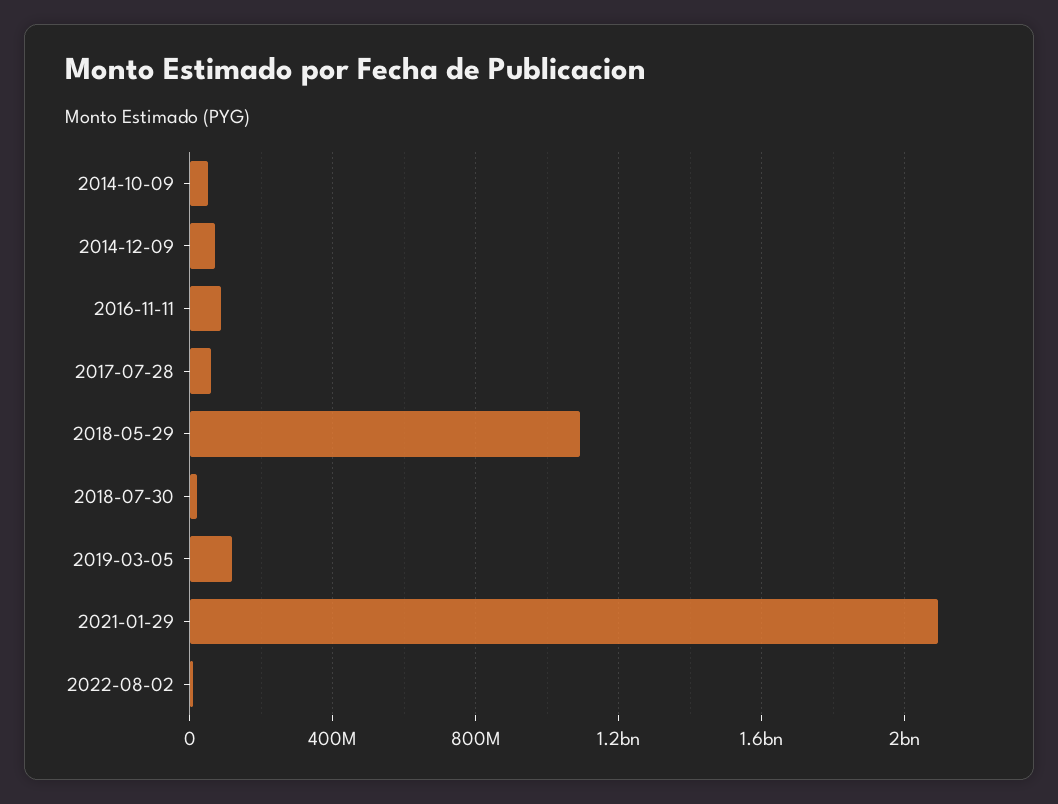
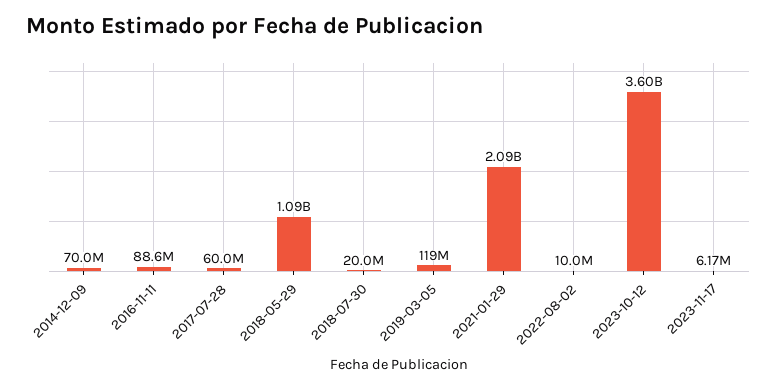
2014-10-09: 50000000 -> none
2023-10-12: none -> 3600000000
2023-11-17: none -> 6170000

